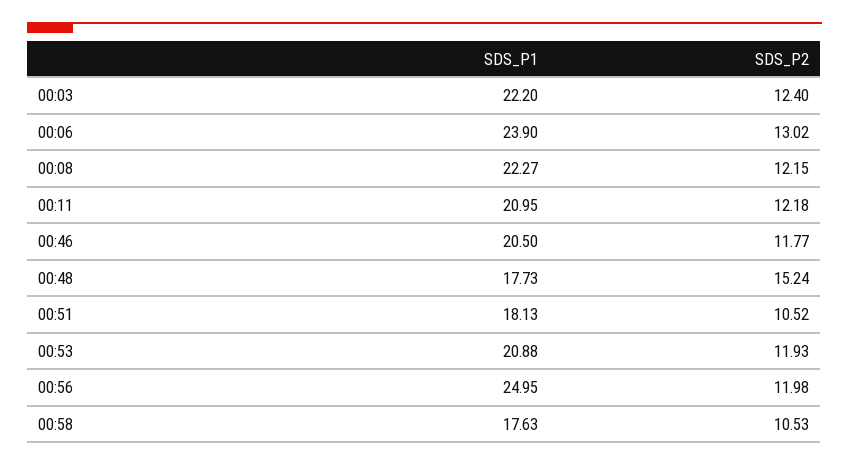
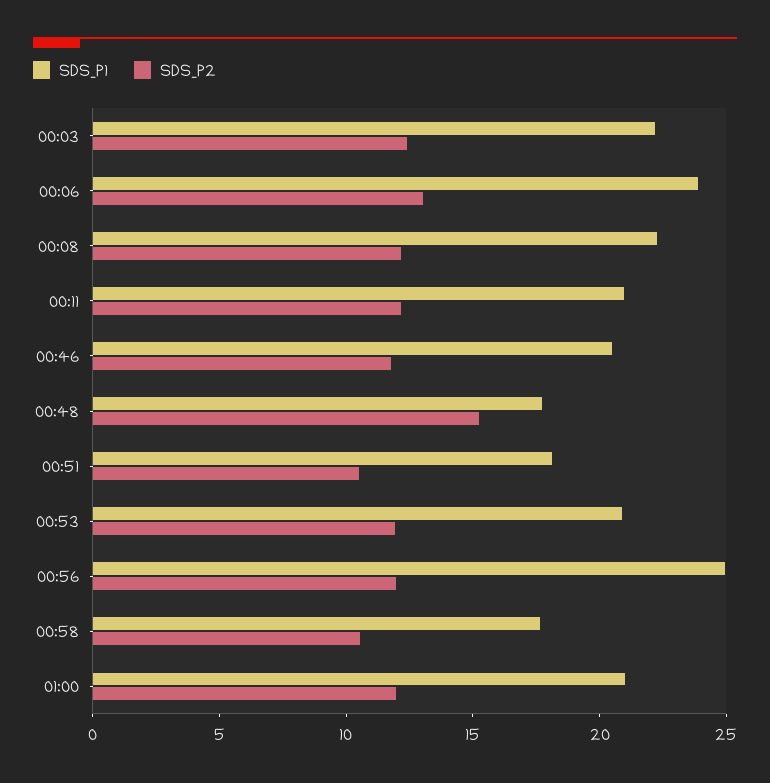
SDS_P1, 01:00: none -> 21
SDS_P2, 01:00: none -> 12

